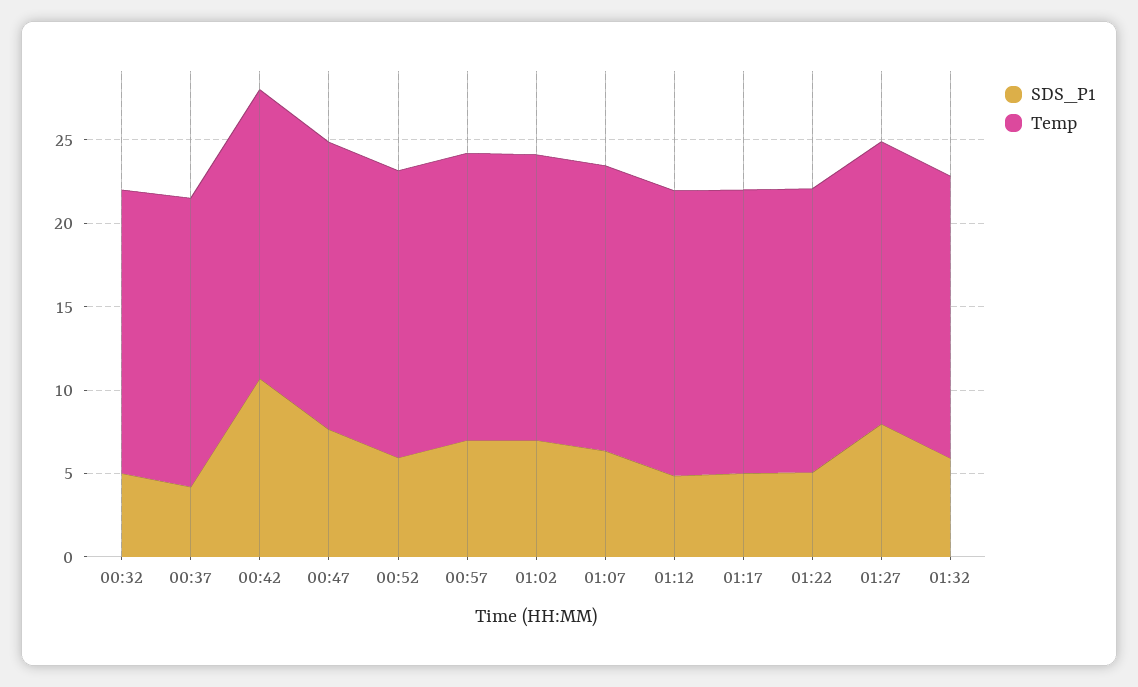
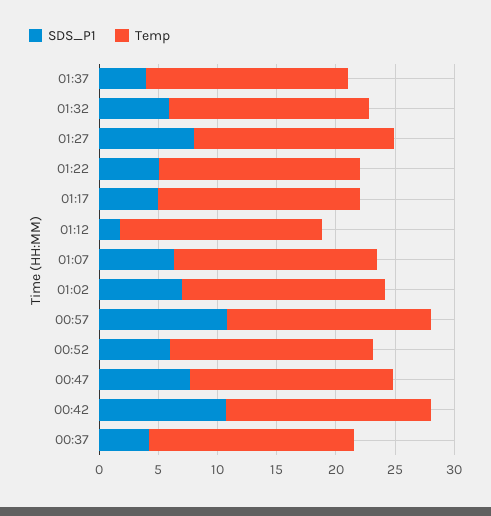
SDS_P1, 00:32: 5 -> none
Temp, 00:32: 17 -> none
SDS_P1, 00:57: 7 -> 11
SDS_P1, 01:12: 5 -> 2
SDS_P1, 01:37: none -> 4
Temp, 01:37: none -> 17

